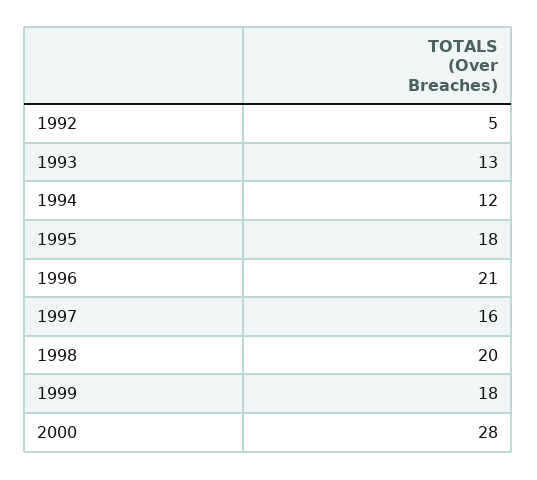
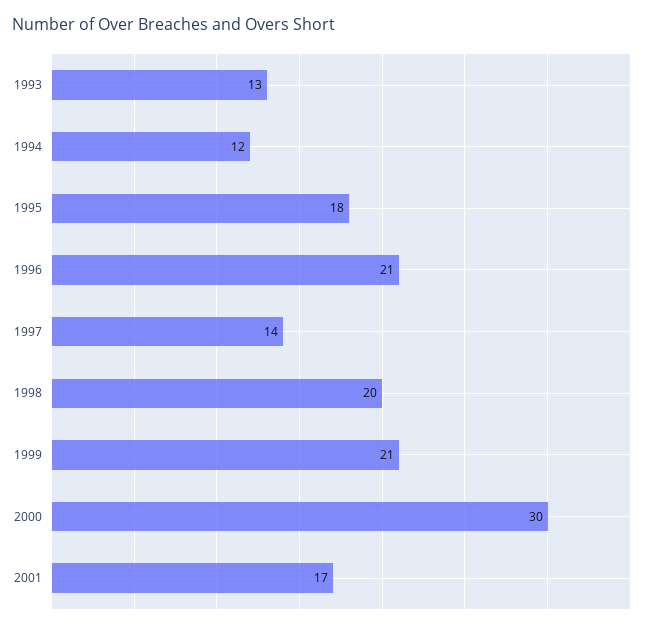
1992: 5 -> none
1997: 16 -> 14
1999: 18 -> 21
2000: 28 -> 30
2001: none -> 17

